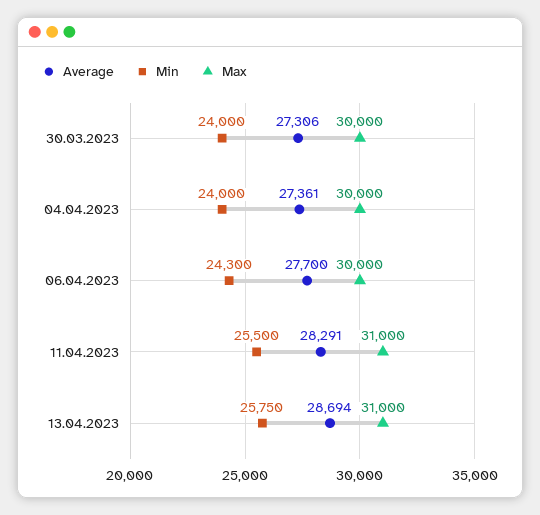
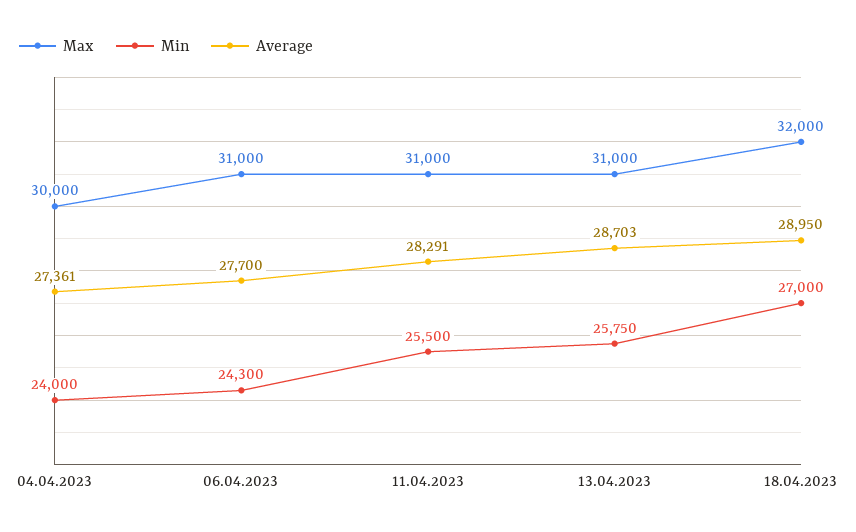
Average, 30.03.2023: 27306 -> none
Min, 30.03.2023: 24000 -> none
Max, 30.03.2023: 30000 -> none
Max, 06.04.2023: 30000 -> 31000
Average, 13.04.2023: 28694 -> 28703
Max, 18.04.2023: none -> 32000
Min, 18.04.2023: none -> 27000
Average, 18.04.2023: none -> 28950

